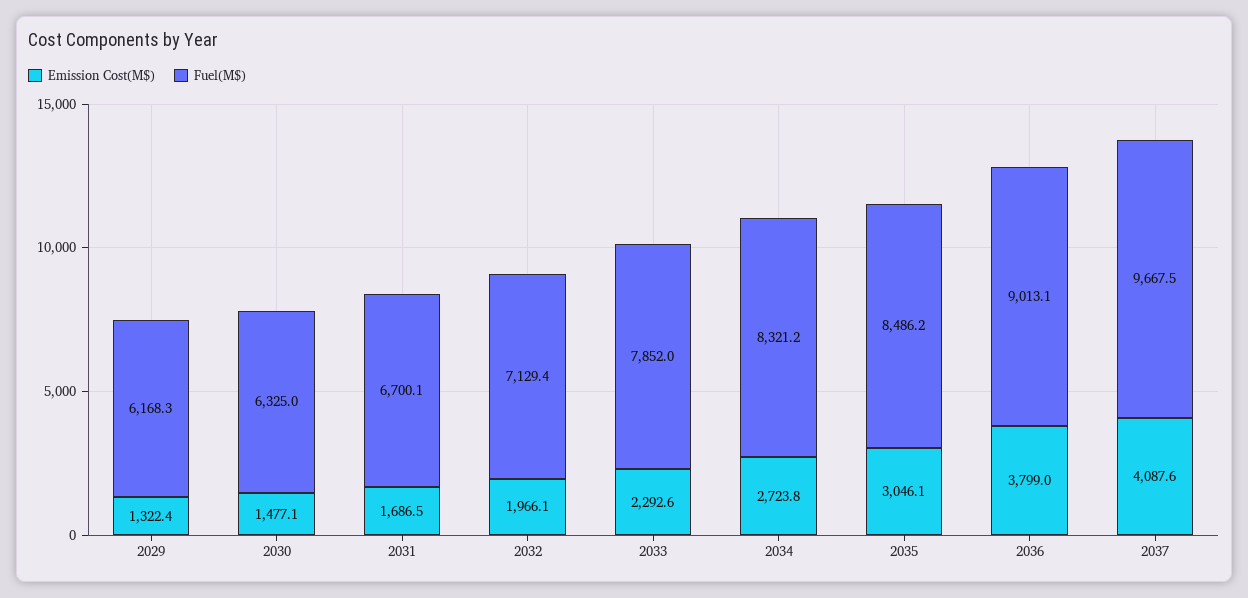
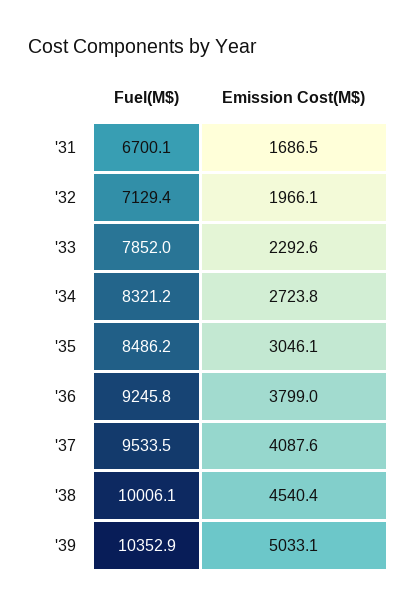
Emission Cost(M$), 2029: 1322.4 -> none
Fuel(M$), 2029: 6168.3 -> none
Emission Cost(M$), 2030: 1477.1 -> none
Fuel(M$), 2030: 6325 -> none
Fuel(M$), 2036: 9013.1 -> 9245.8
Fuel(M$), 2037: 9667.5 -> 9533.5
Fuel(M$), '38: none -> 10006.1
Emission Cost(M$), '38: none -> 4540.4
Fuel(M$), '39: none -> 10352.9
Emission Cost(M$), '39: none -> 5033.1

